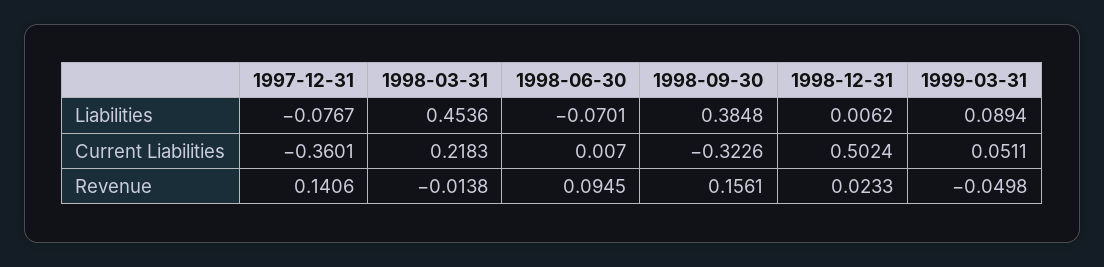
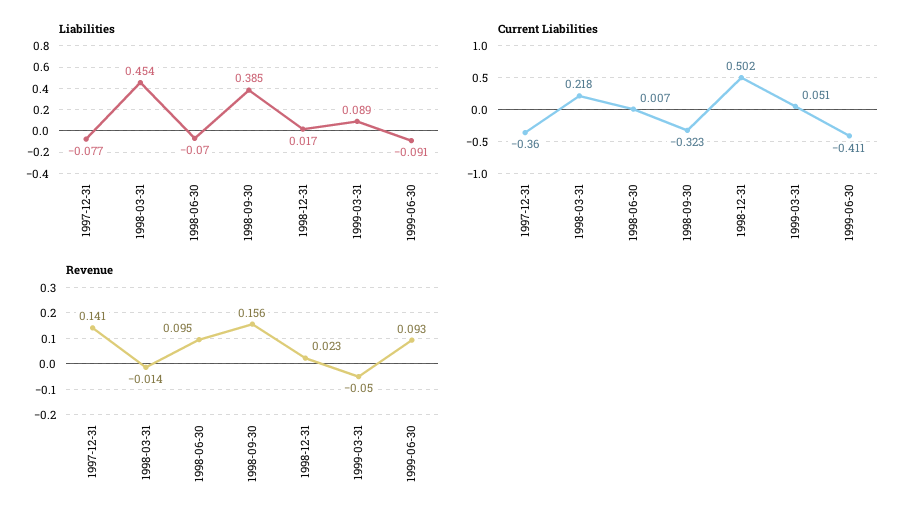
Liabilities, 1998-12-31: 0.0062 -> 0.017
Liabilities, 1999-06-30: none -> -0.091
Current Liabilities, 1999-06-30: none -> -0.411
Revenue, 1999-06-30: none -> 0.093

